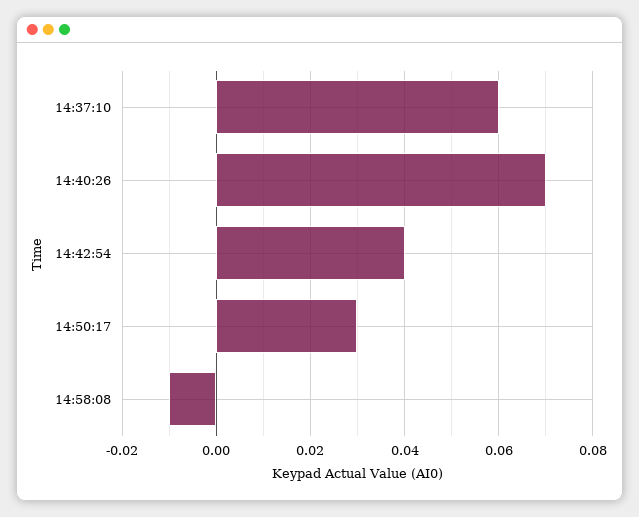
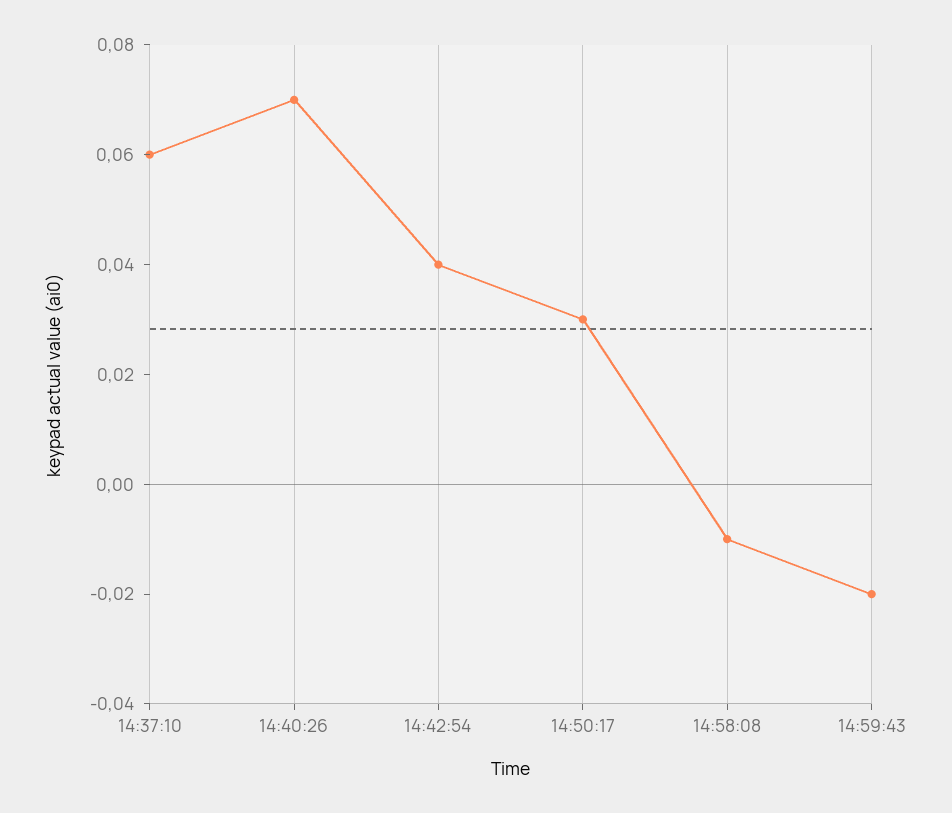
14:59:43: none -> -0.02

